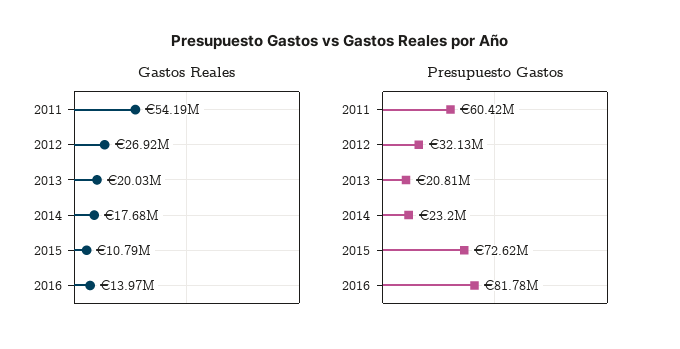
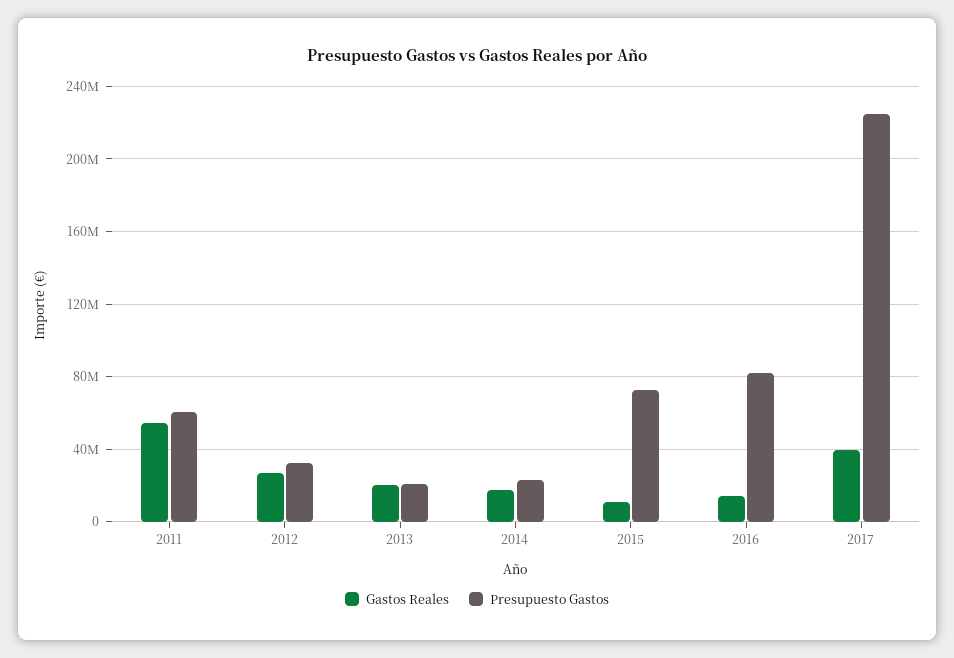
Gastos Reales, 2017: none -> 40000000
Presupuesto Gastos, 2017: none -> 225000000

